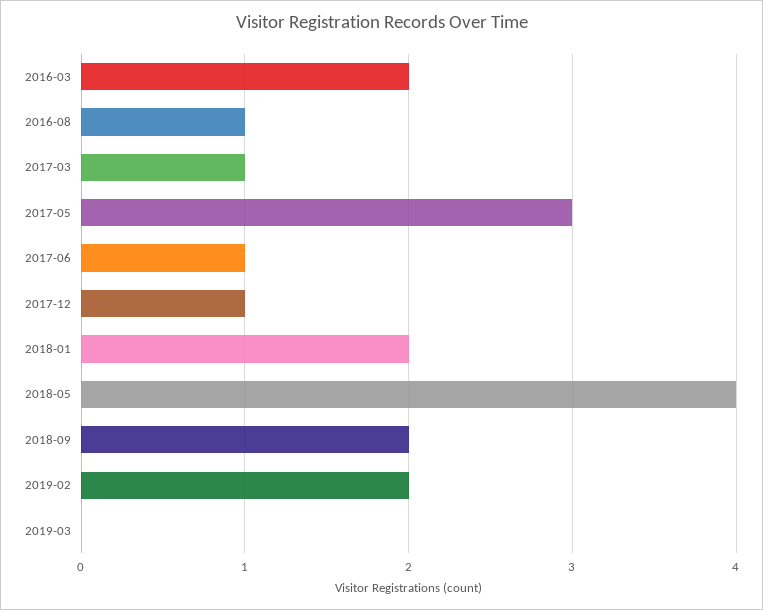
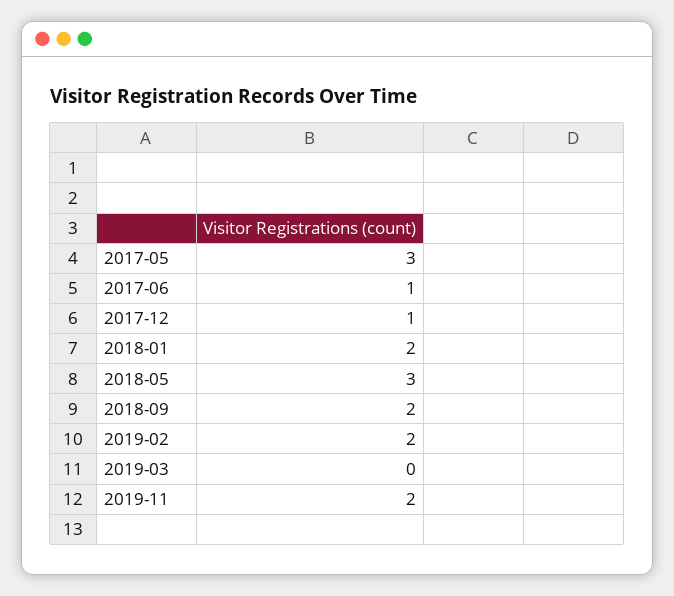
2016-03: 2 -> none
2016-08: 1 -> none
2017-03: 1 -> none
2018-05: 4 -> 3
2019-11: none -> 2

